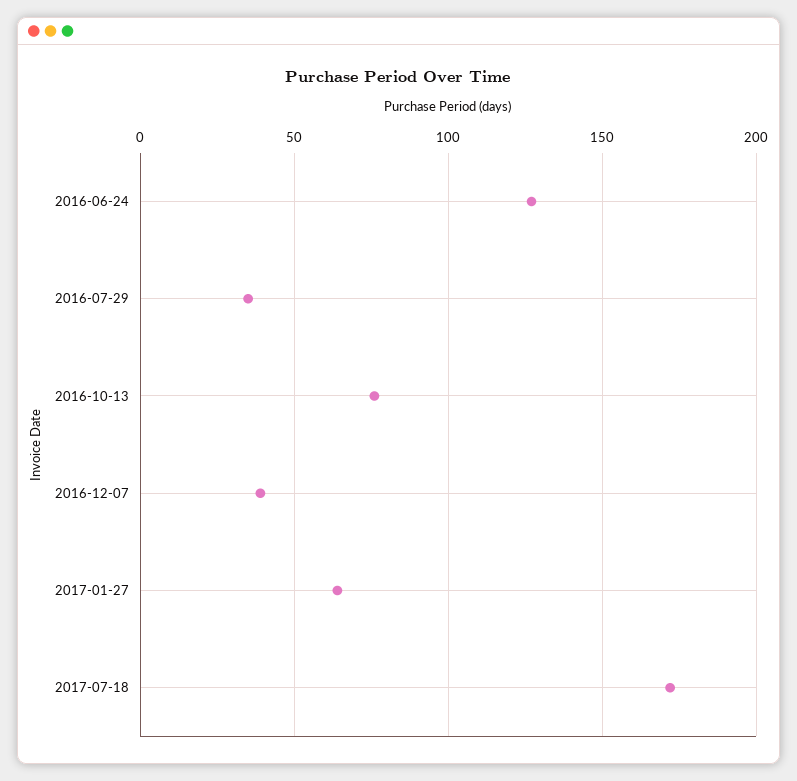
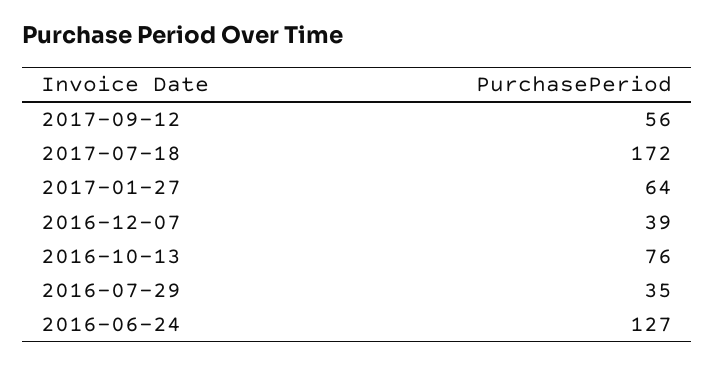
2017-09-12: none -> 56

